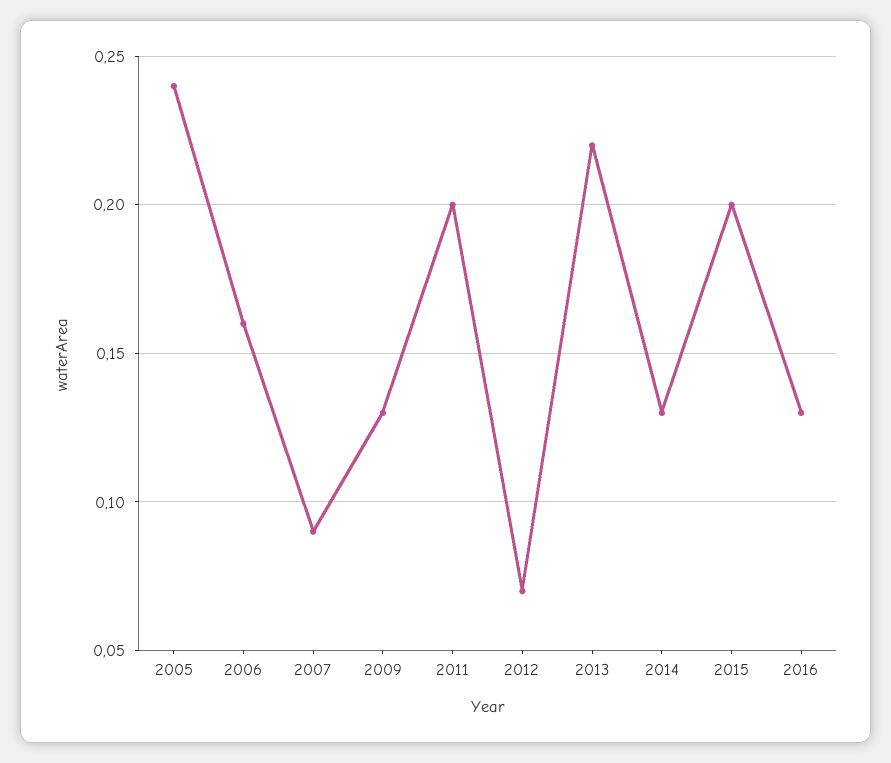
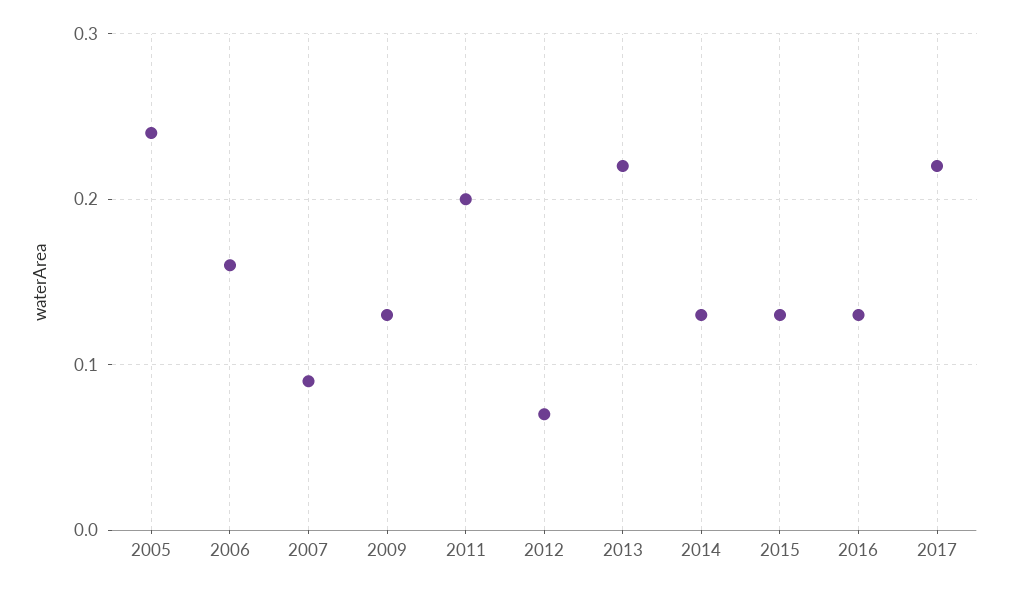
2015: 0.2 -> 0.13
2017: none -> 0.22

